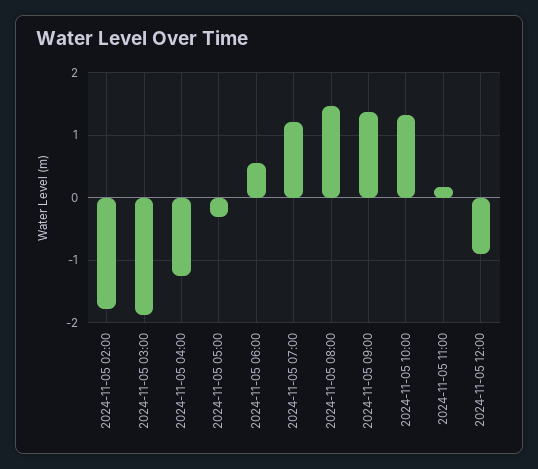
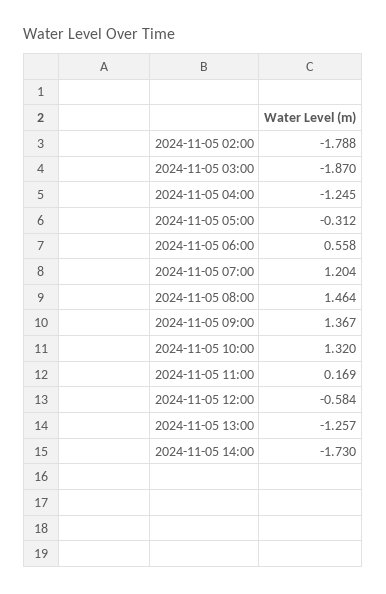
2024-11-05 12:00: -0.9 -> -0.584
2024-11-05 13:00: none -> -1.257
2024-11-05 14:00: none -> -1.73

